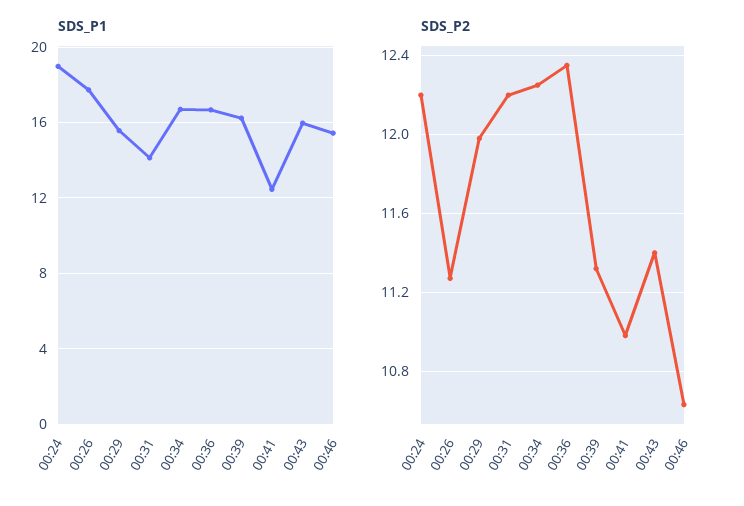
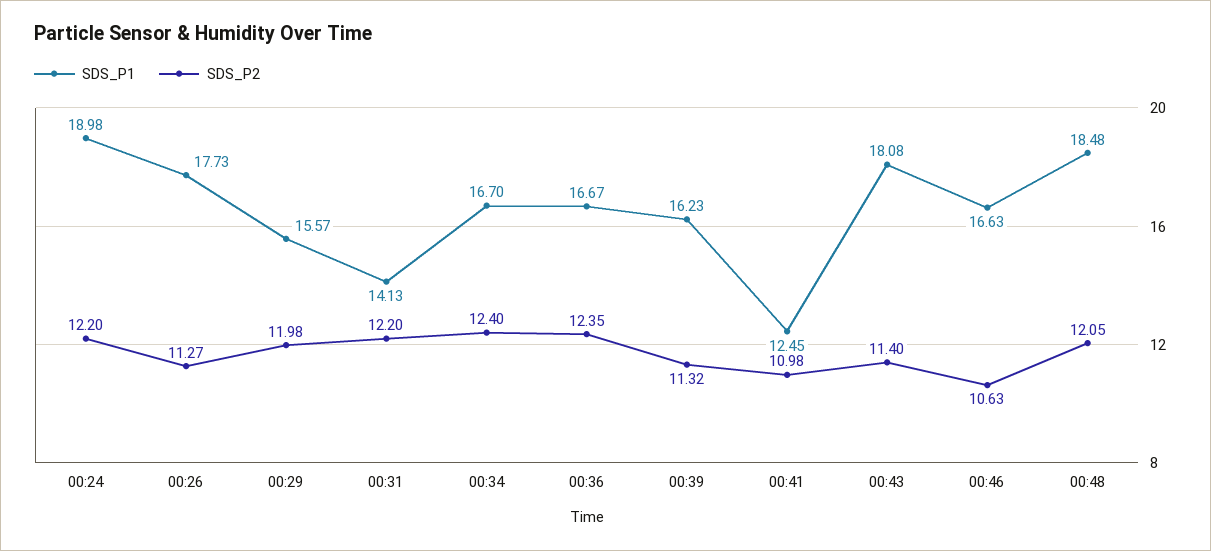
SDS_P1, 00:43: 16 -> 18.08
SDS_P1, 00:46: 15.5 -> 16.63
SDS_P2, 00:34: 12.25 -> 12.4
SDS_P1, 00:48: none -> 18.48
SDS_P2, 00:48: none -> 12.05

